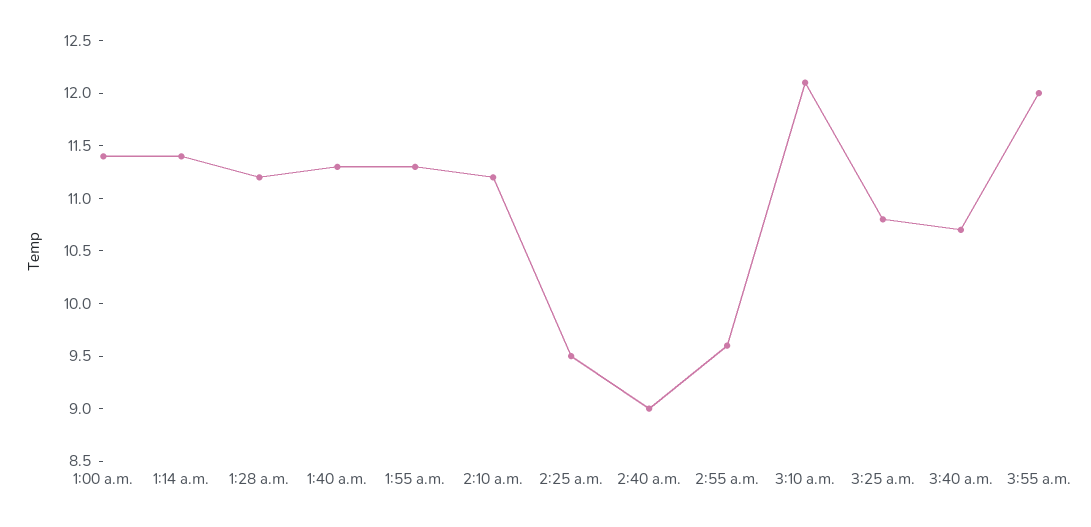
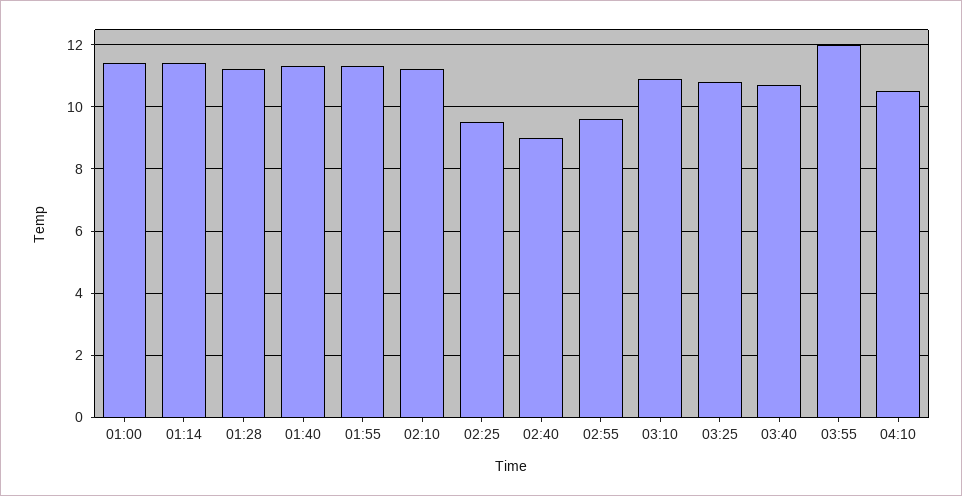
3:10 a.m.: 12.1 -> 11
04:10: none -> 10.5

